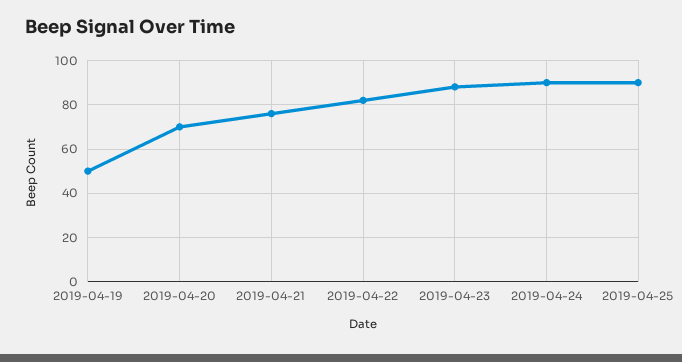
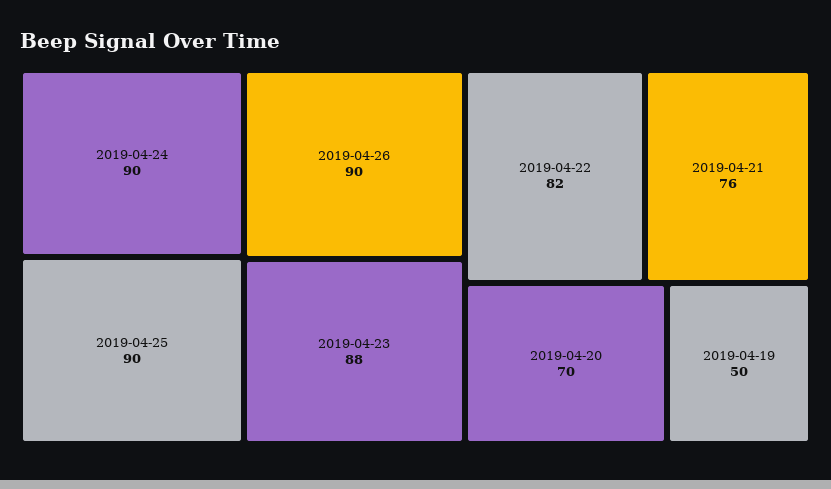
2019-04-26: none -> 90

